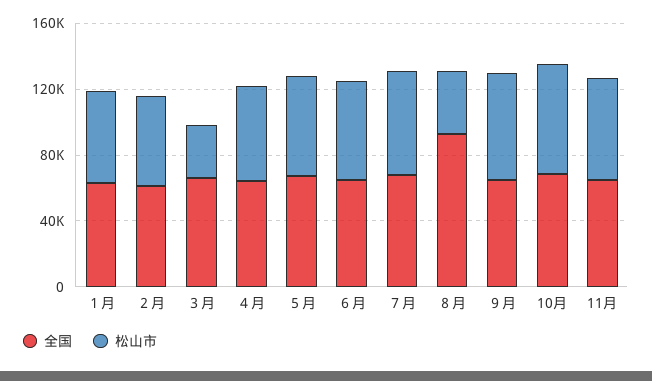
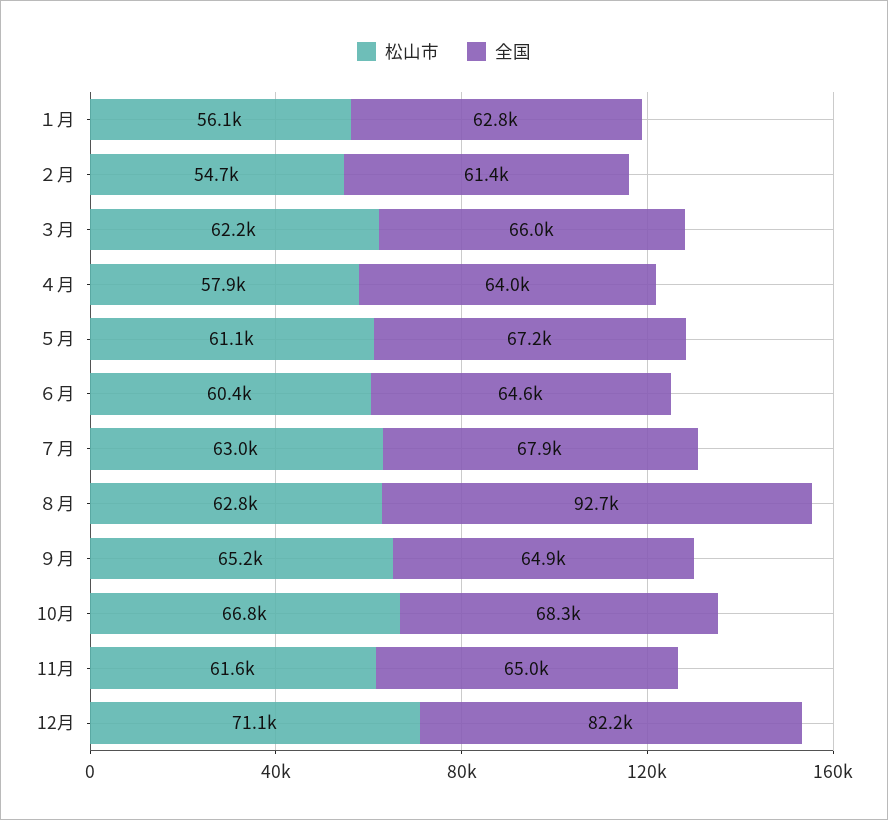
松山市, ３月: 30000 -> 62200
松山市, ８月: 40000 -> 62800
松山市, 12月: none -> 71100
全国, 12月: none -> 82200

